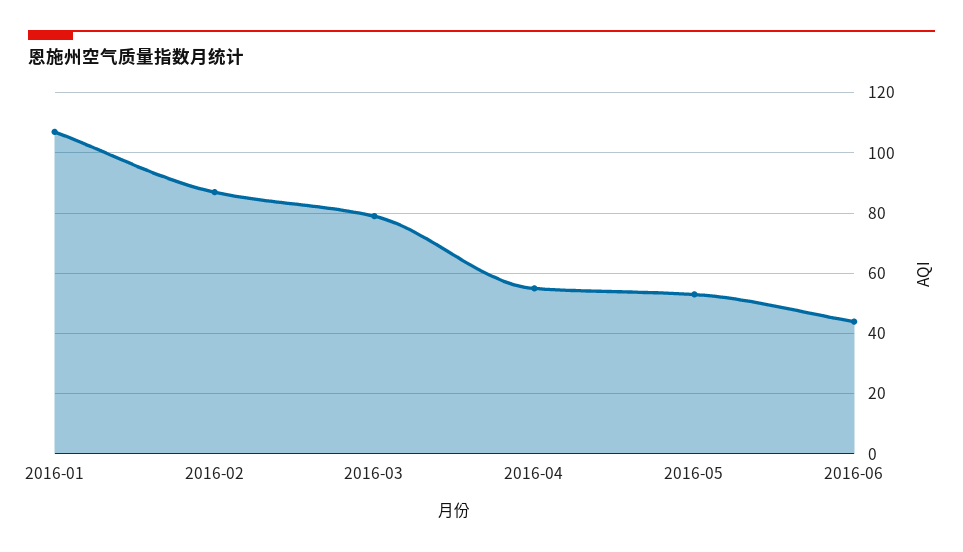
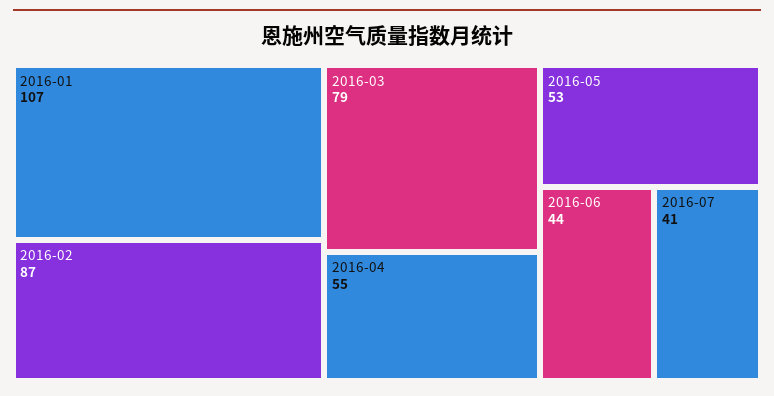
2016-07: none -> 41

